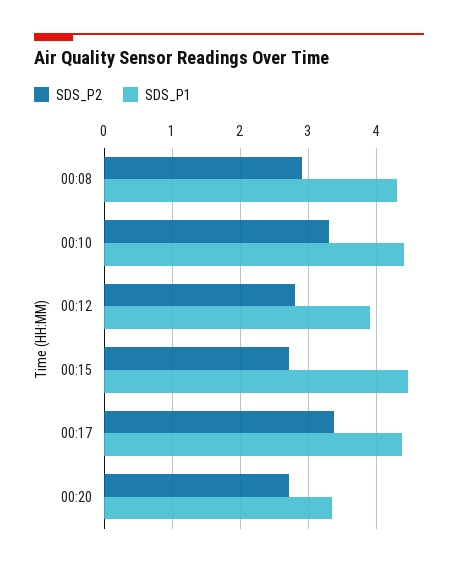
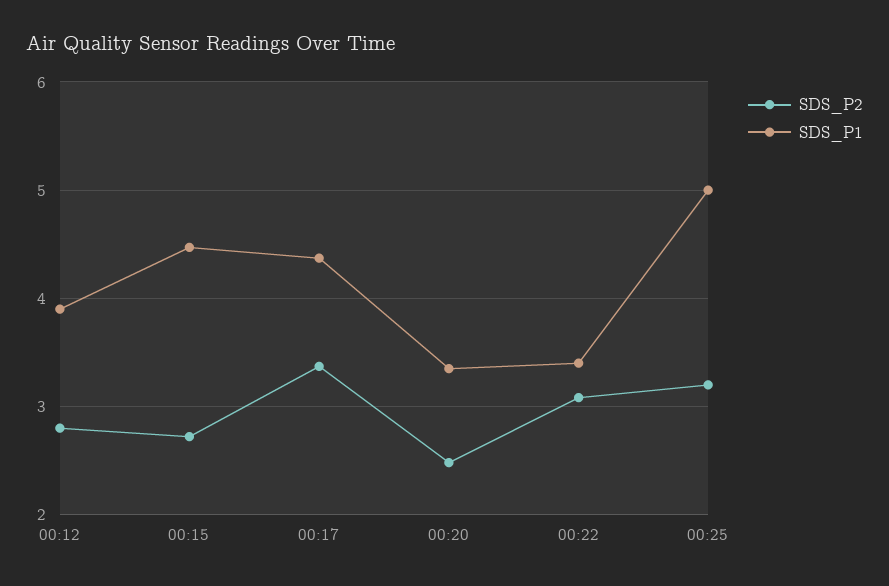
SDS_P2, 00:08: 2.9 -> none
SDS_P1, 00:08: 4.3 -> none
SDS_P2, 00:10: 3.3 -> none
SDS_P1, 00:10: 4.4 -> none
SDS_P2, 00:20: 2.7 -> 2.5
SDS_P2, 00:22: none -> 3.1
SDS_P1, 00:22: none -> 3.4
SDS_P2, 00:25: none -> 3.2
SDS_P1, 00:25: none -> 5

